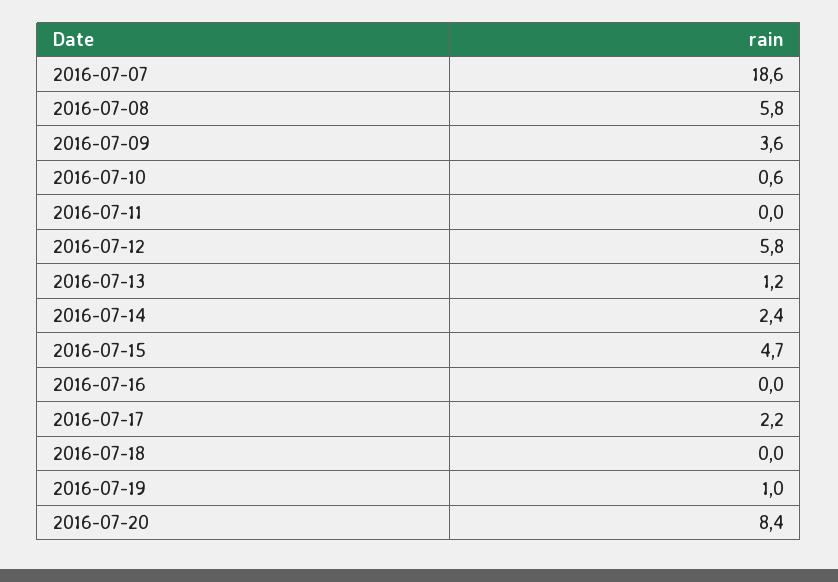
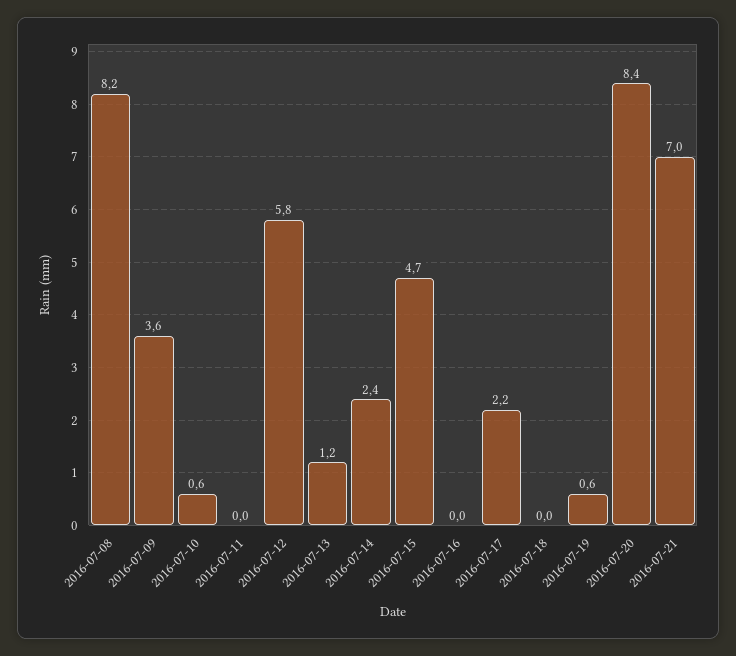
2016-07-07: 18.6 -> none
2016-07-08: 5.8 -> 8.2
2016-07-19: 1 -> 0.6
2016-07-21: none -> 7

